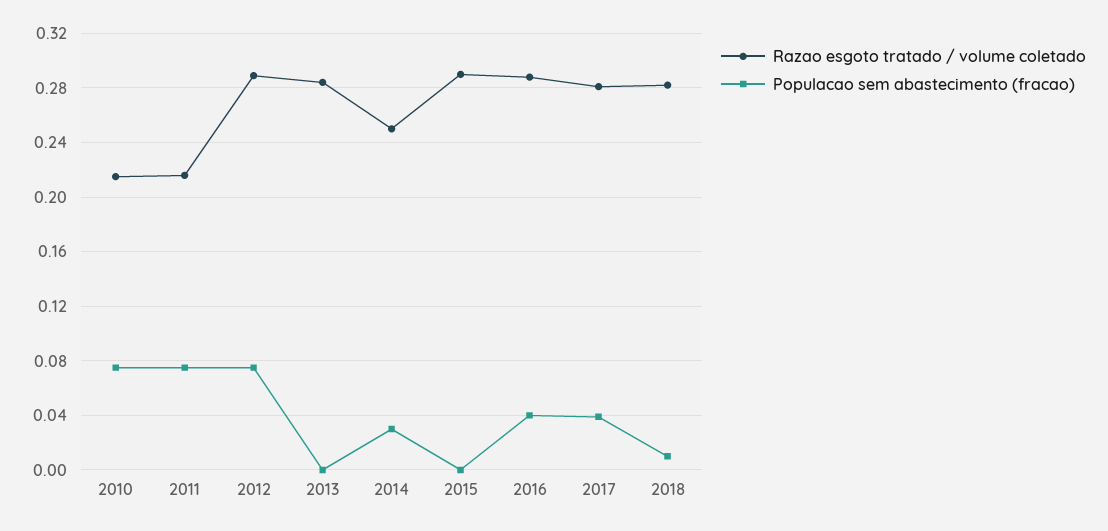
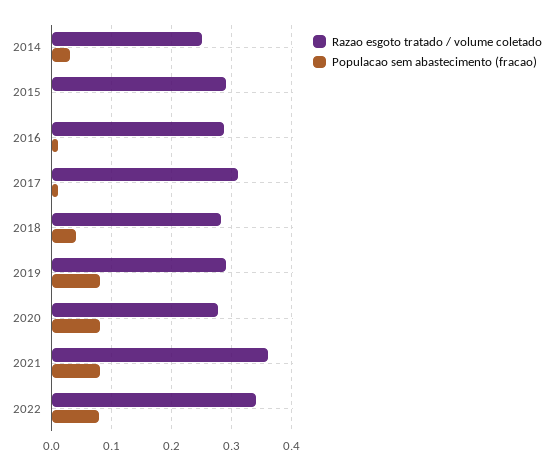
Razao esgoto tratado / volume coletado, 2010: 0.215 -> none
Populacao sem abastecimento (fracao), 2010: 0.075 -> none
Razao esgoto tratado / volume coletado, 2011: 0.215 -> none
Populacao sem abastecimento (fracao), 2011: 0.075 -> none
Razao esgoto tratado / volume coletado, 2012: 0.29 -> none
Populacao sem abastecimento (fracao), 2012: 0.075 -> none
Razao esgoto tratado / volume coletado, 2013: 0.285 -> none
Populacao sem abastecimento (fracao), 2013: 0 -> none
Populacao sem abastecimento (fracao), 2016: 0.04 -> 0.01
Razao esgoto tratado / volume coletado, 2017: 0.28 -> 0.31
Populacao sem abastecimento (fracao), 2017: 0.04 -> 0.01
Populacao sem abastecimento (fracao), 2018: 0.01 -> 0.04
Razao esgoto tratado / volume coletado, 2019: none -> 0.29
Populacao sem abastecimento (fracao), 2019: none -> 0.08
Razao esgoto tratado / volume coletado, 2020: none -> 0.28
Populacao sem abastecimento (fracao), 2020: none -> 0.08
Razao esgoto tratado / volume coletado, 2021: none -> 0.36
Populacao sem abastecimento (fracao), 2021: none -> 0.08
Razao esgoto tratado / volume coletado, 2022: none -> 0.34
Populacao sem abastecimento (fracao), 2022: none -> 0.08

